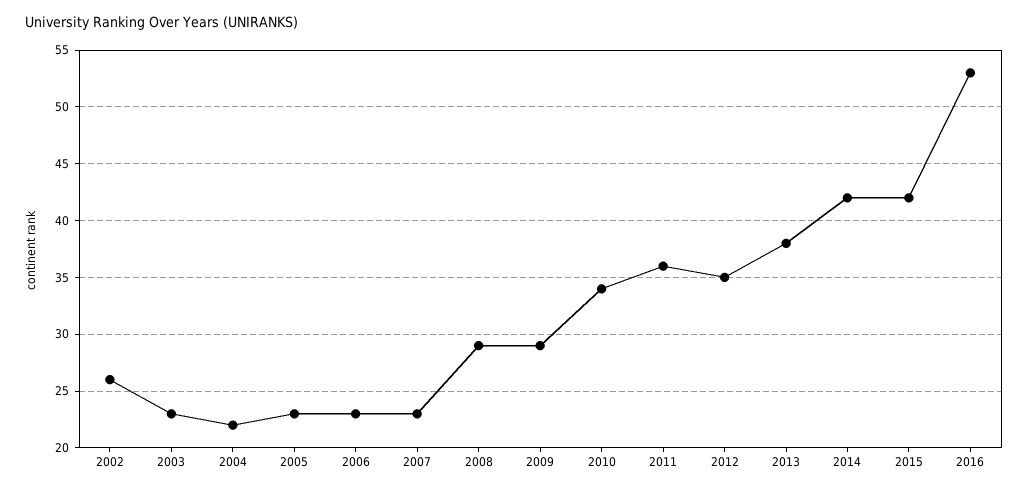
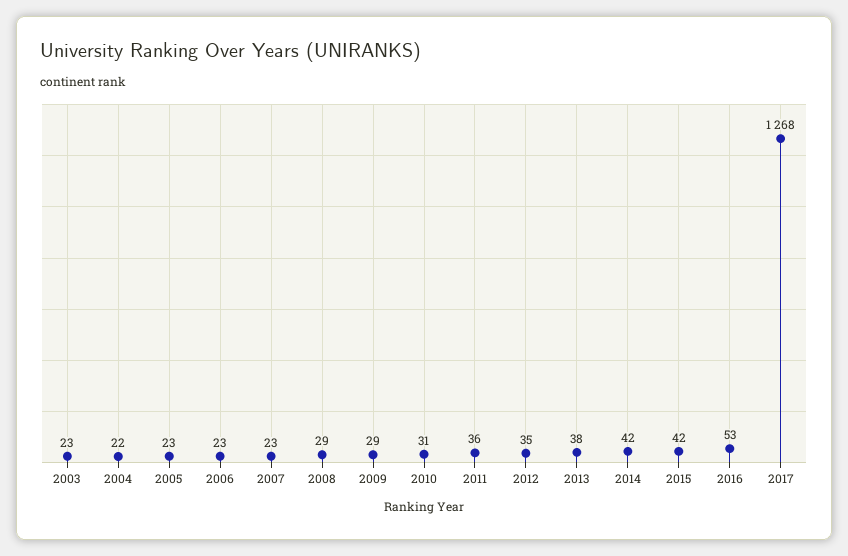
2002: 26 -> none
2010: 34 -> 31
2017: none -> 1268

